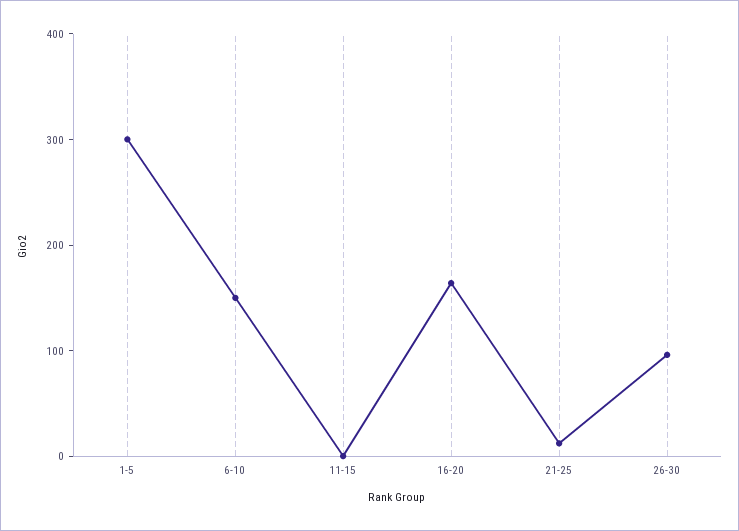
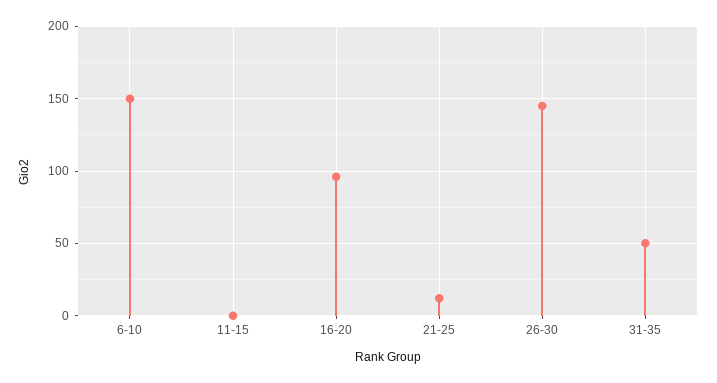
1-5: 300 -> none
16-20: 160 -> 95
26-30: 100 -> 145
31-35: none -> 50

